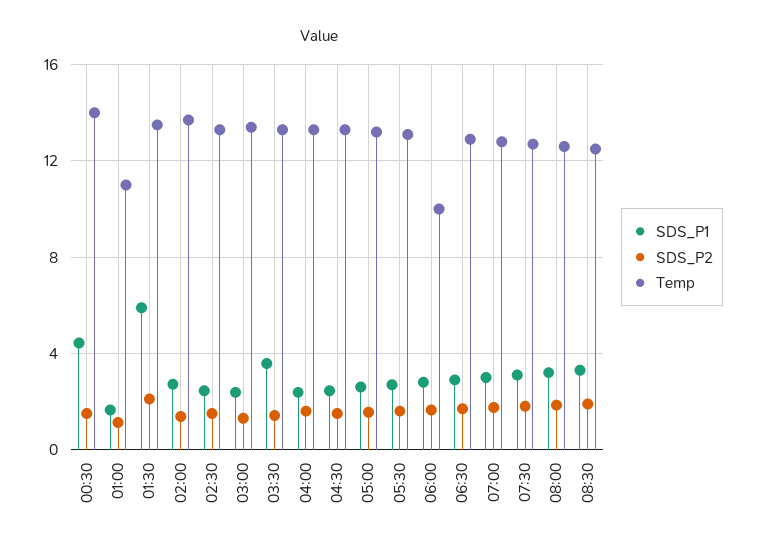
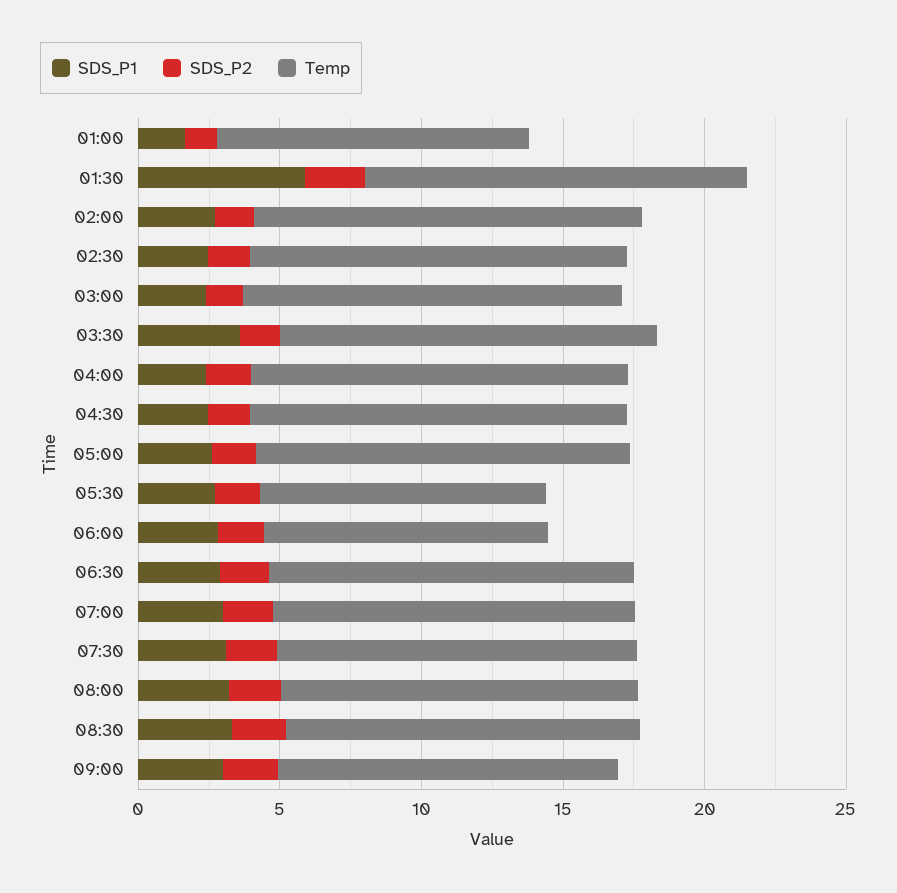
SDS_P1, 00:30: 4.5 -> none
SDS_P2, 00:30: 1.5 -> none
Temp, 00:30: 14 -> none
Temp, 05:30: 13 -> 10
SDS_P1, 09:00: none -> 3
SDS_P2, 09:00: none -> 2
Temp, 09:00: none -> 12

